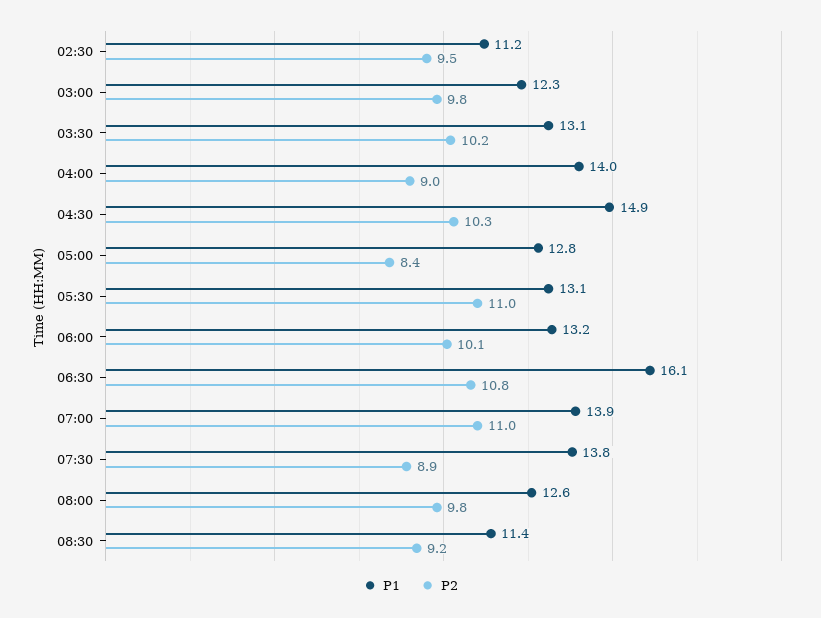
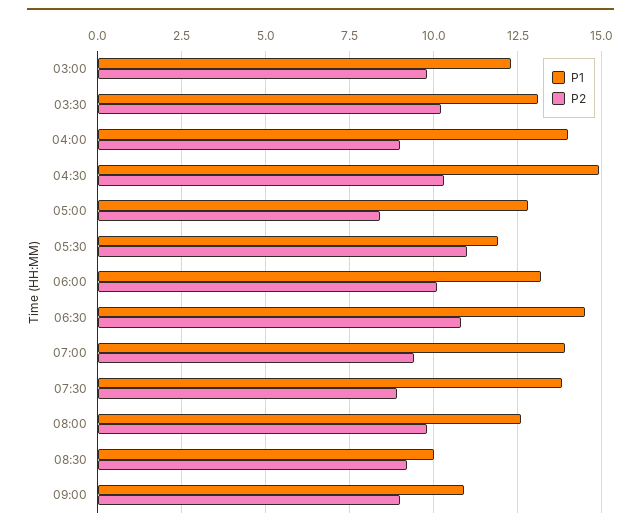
P1, 02:30: 11.2 -> none
P2, 02:30: 9.5 -> none
P1, 05:30: 13.1 -> 12
P1, 06:30: 16.1 -> 14.5
P2, 07:00: 11 -> 9.5
P1, 08:30: 11.4 -> 10
P1, 09:00: none -> 11
P2, 09:00: none -> 9

